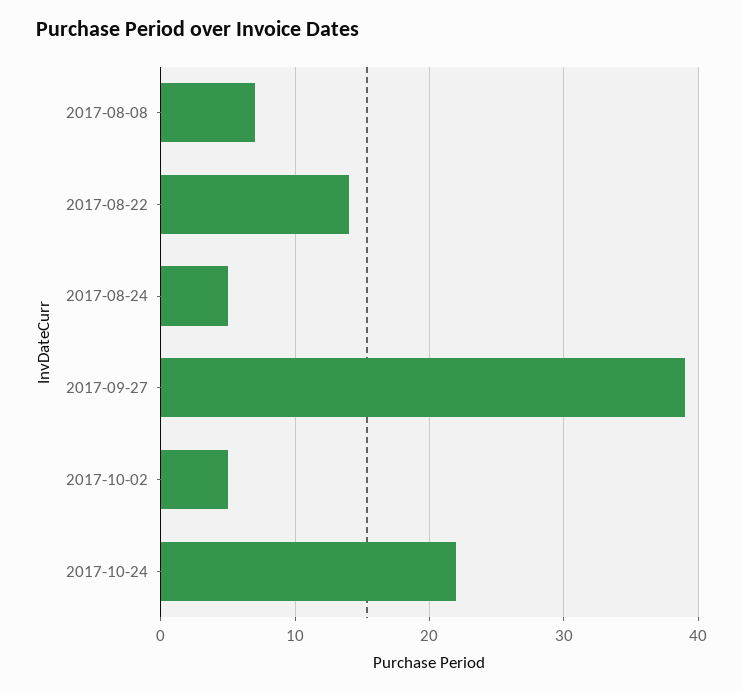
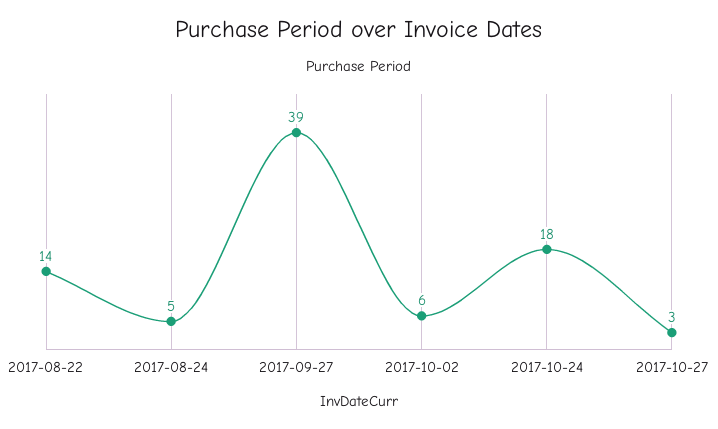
2017-08-08: 7 -> none
2017-10-02: 5 -> 6
2017-10-24: 22 -> 18
2017-10-27: none -> 3

